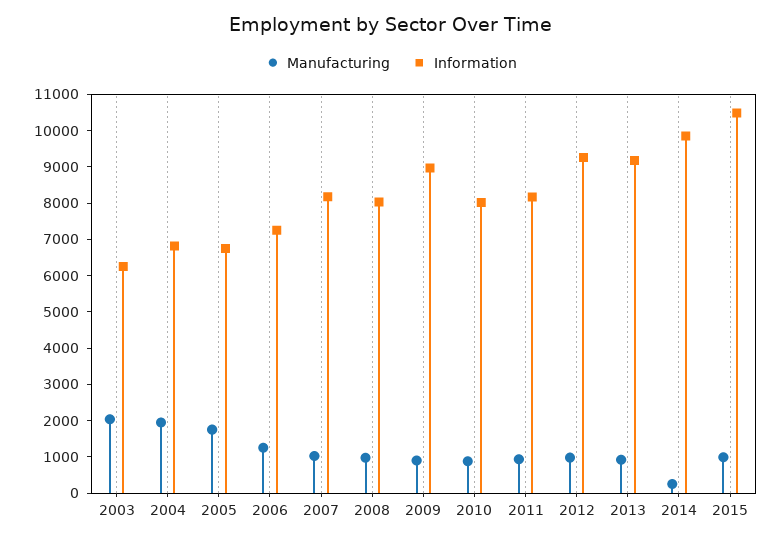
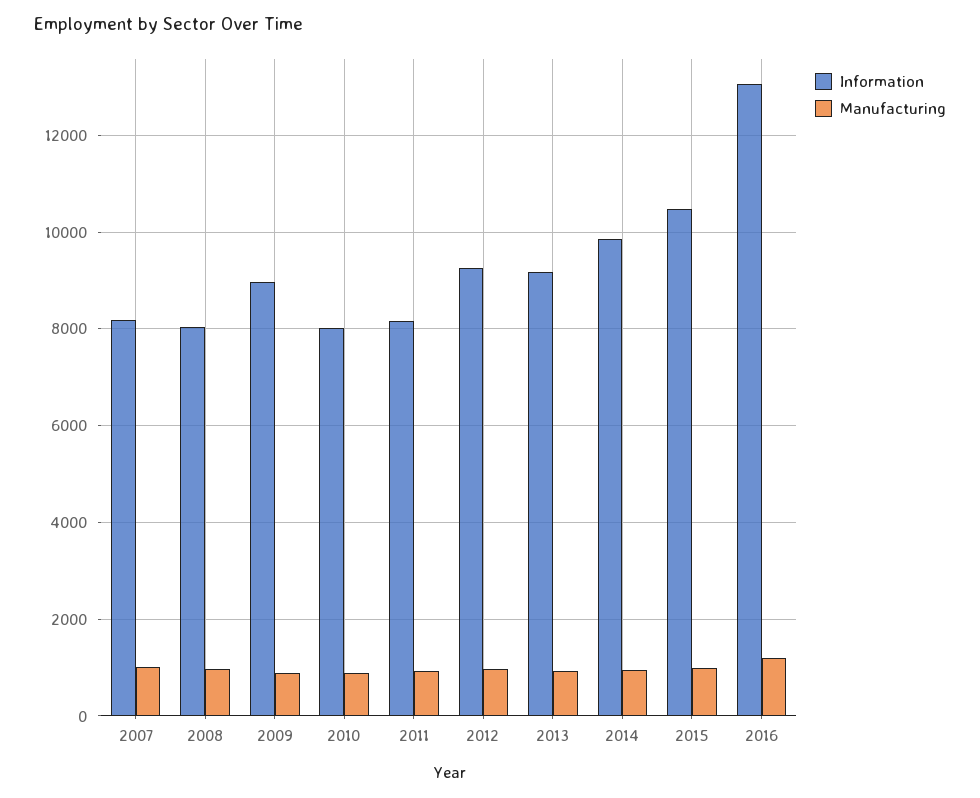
Manufacturing, 2003: 2000 -> none
Information, 2003: 6250 -> none
Manufacturing, 2004: 2000 -> none
Information, 2004: 6750 -> none
Manufacturing, 2005: 1750 -> none
Information, 2005: 6750 -> none
Manufacturing, 2006: 1250 -> none
Information, 2006: 7250 -> none
Manufacturing, 2014: 250 -> 1000
Information, 2016: none -> 13000
Manufacturing, 2016: none -> 1200

